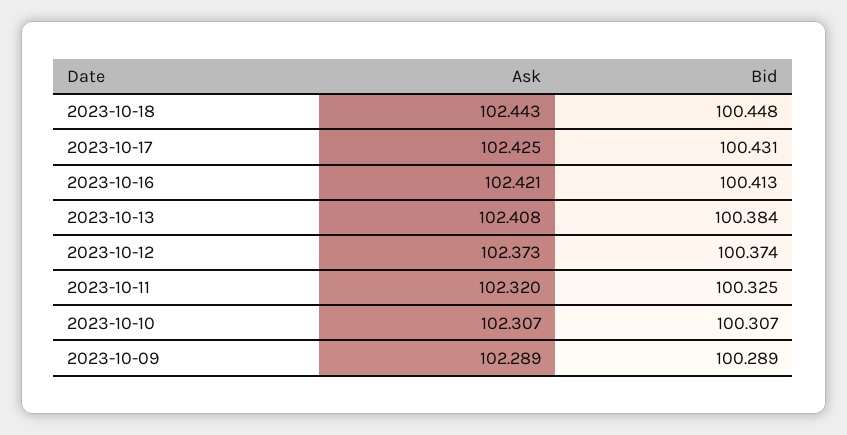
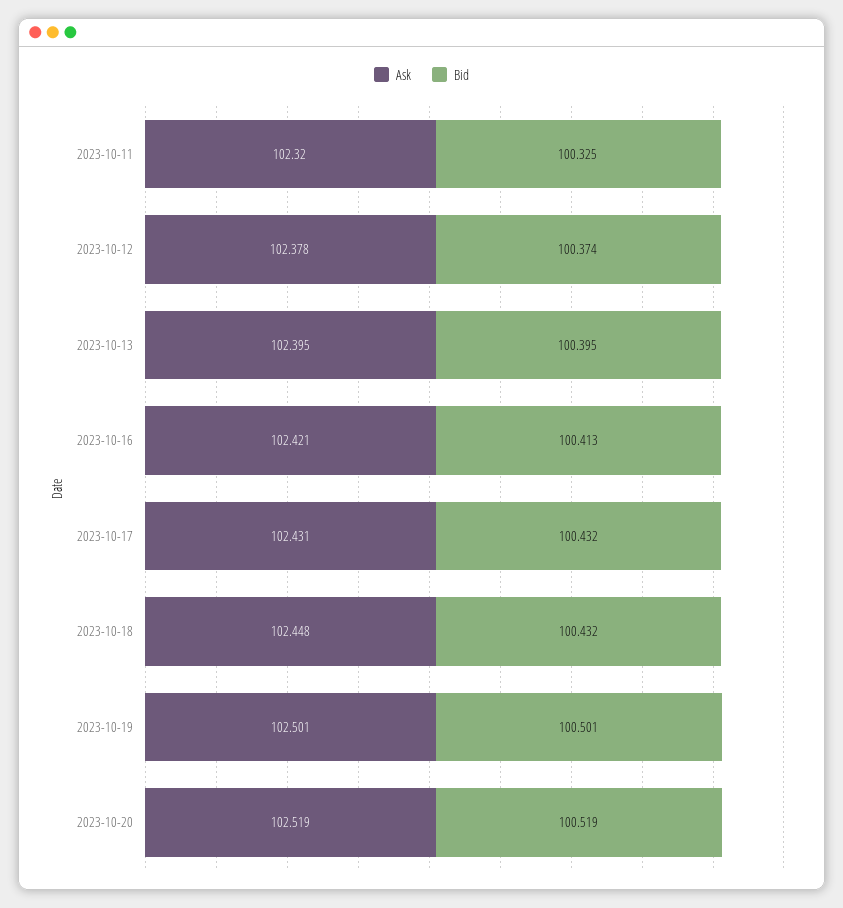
Ask, 2023-10-18: 102.443 -> 102.448
Bid, 2023-10-18: 100.448 -> 100.432
Ask, 2023-10-17: 102.425 -> 102.431
Bid, 2023-10-17: 100.431 -> 100.432
Ask, 2023-10-13: 102.408 -> 102.395
Bid, 2023-10-13: 100.384 -> 100.395
Ask, 2023-10-12: 102.373 -> 102.378
Ask, 2023-10-10: 102.307 -> none
Bid, 2023-10-10: 100.307 -> none
Ask, 2023-10-09: 102.289 -> none
Bid, 2023-10-09: 100.289 -> none
Ask, 2023-10-19: none -> 102.501
Bid, 2023-10-19: none -> 100.501
Ask, 2023-10-20: none -> 102.519
Bid, 2023-10-20: none -> 100.519

